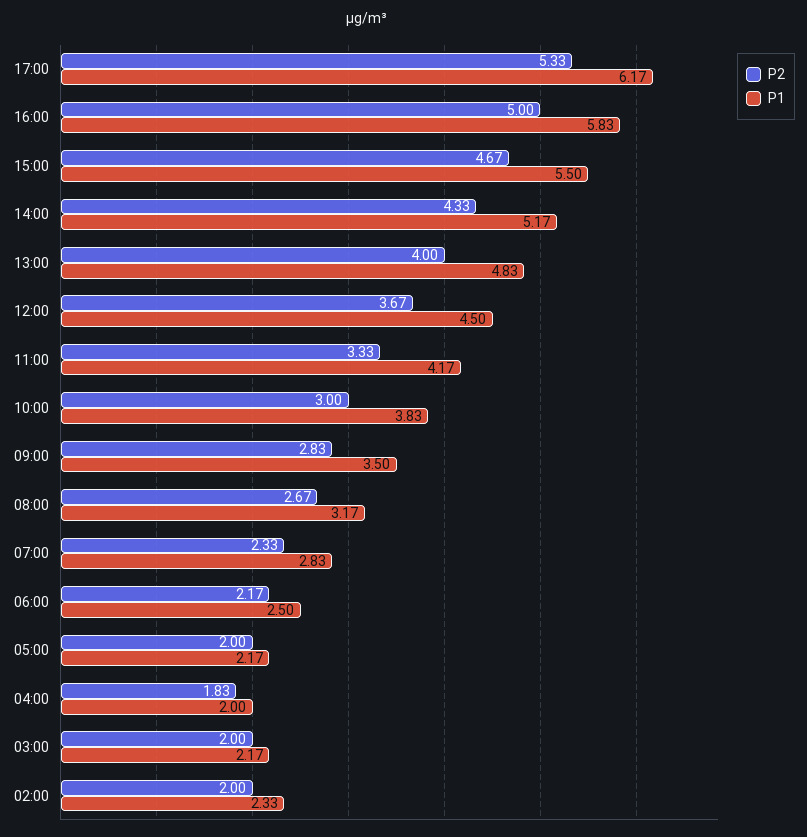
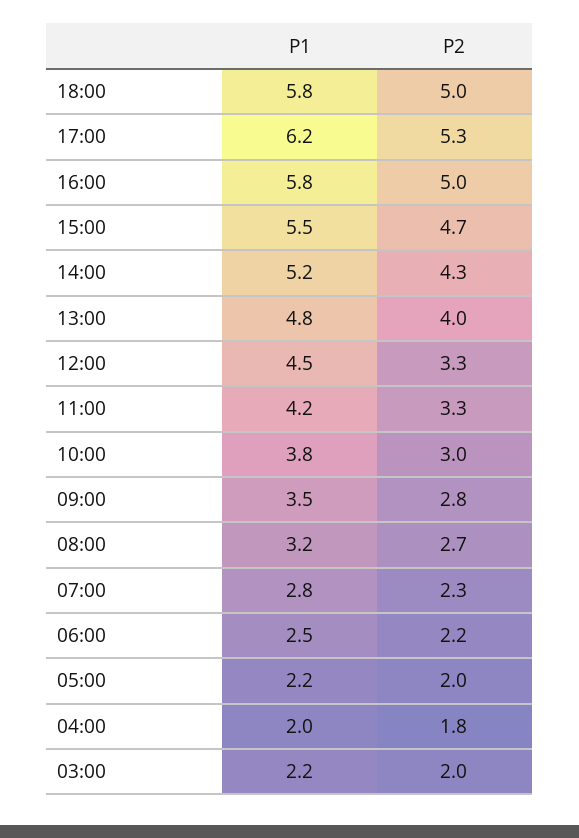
P2, 12:00: 3.67 -> 3.3
P2, 02:00: 2 -> none
P1, 02:00: 2.33 -> none
P1, 18:00: none -> 5.8
P2, 18:00: none -> 5

